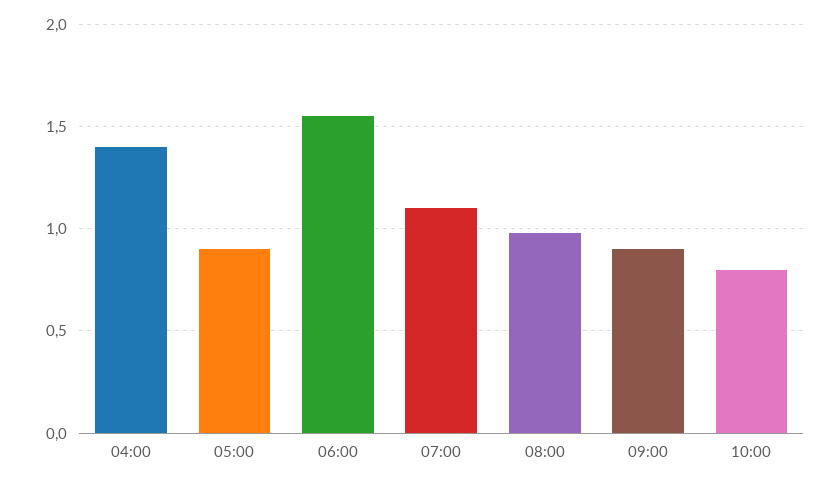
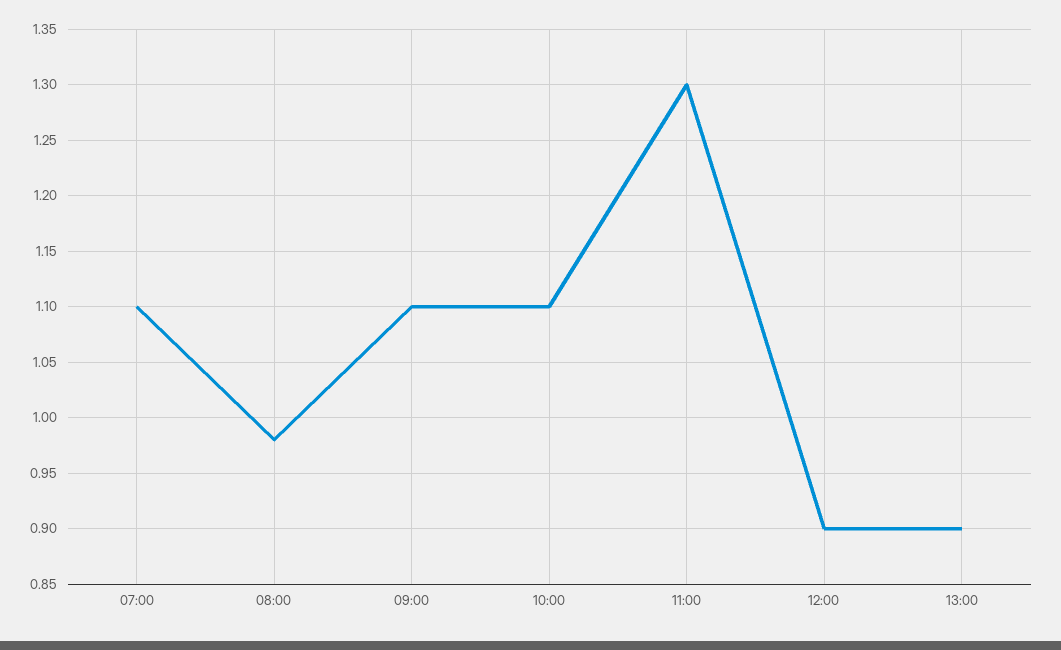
04:00: 1.4 -> none
05:00: 0.9 -> none
06:00: 1.55 -> none
09:00: 0.9 -> 1.1
10:00: 0.8 -> 1.1
11:00: none -> 1.3
12:00: none -> 0.9
13:00: none -> 0.9

